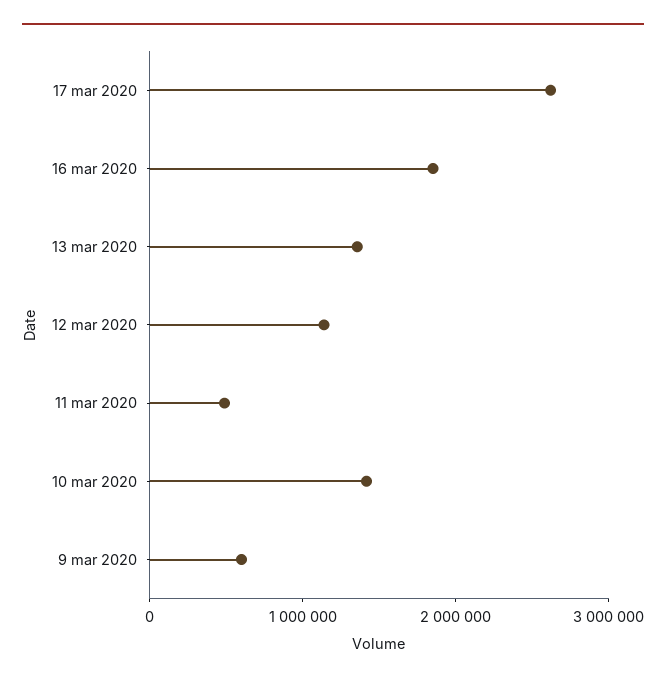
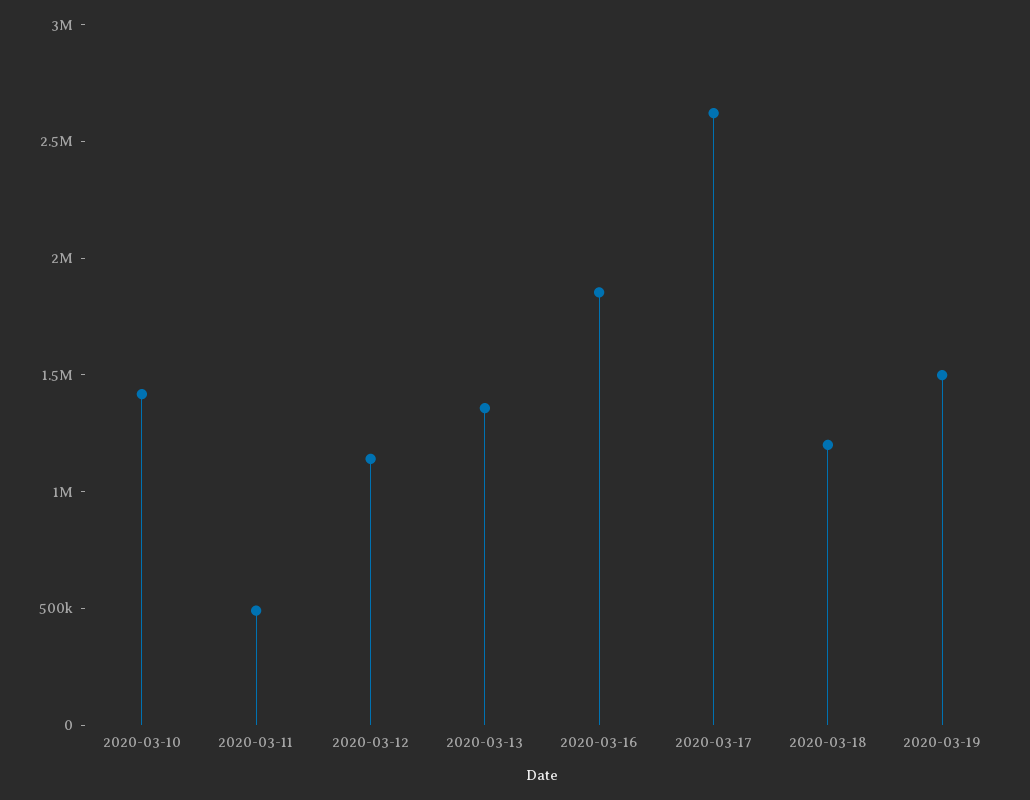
9 mar 2020: 600000 -> none
2020-03-18: none -> 1200000
2020-03-19: none -> 1500000

